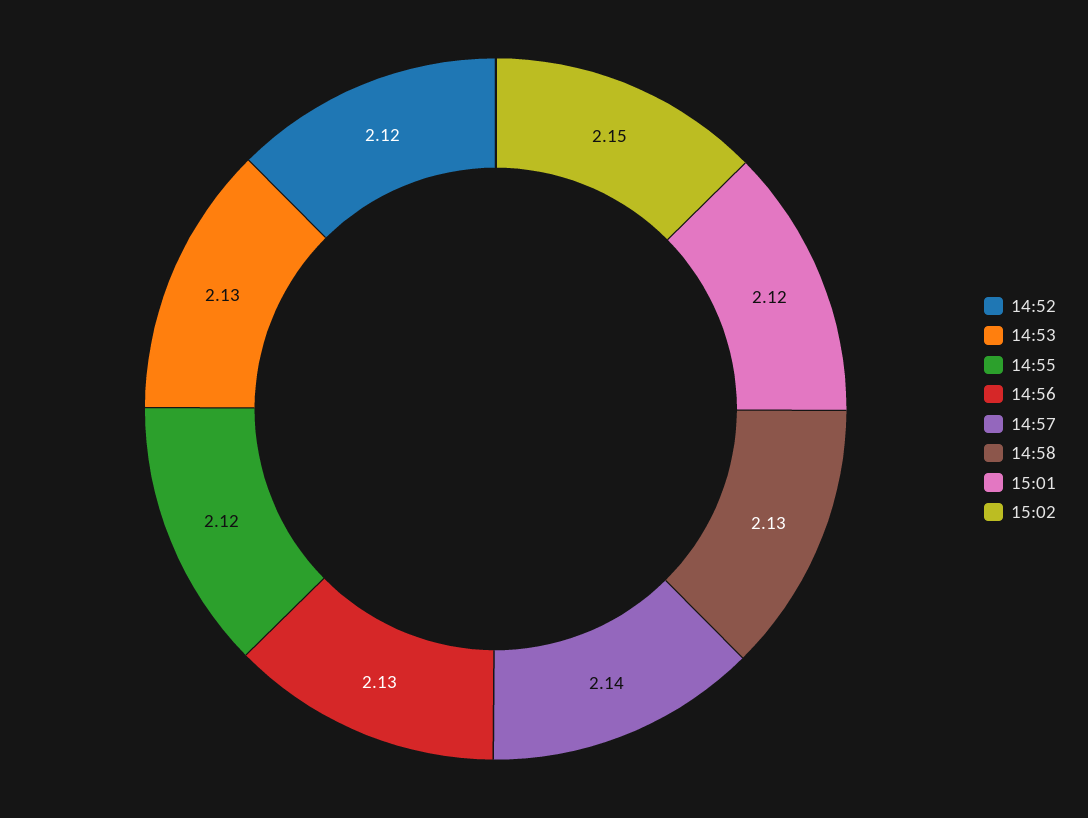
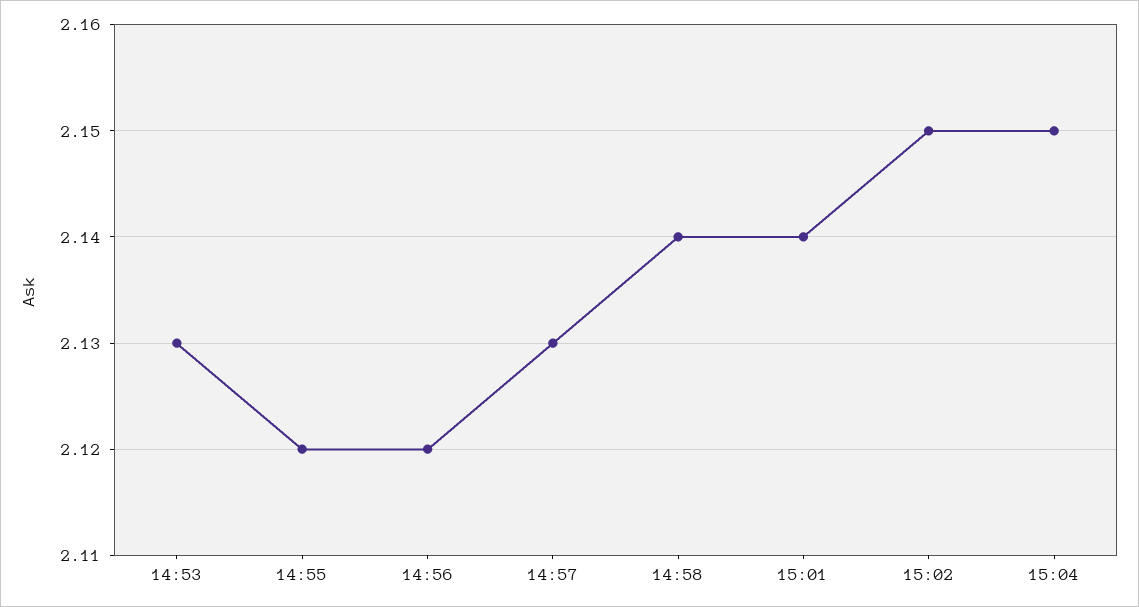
14:52: 2.12 -> none
14:56: 2.13 -> 2.12
14:57: 2.14 -> 2.13
14:58: 2.13 -> 2.14
15:01: 2.12 -> 2.14
15:04: none -> 2.15

